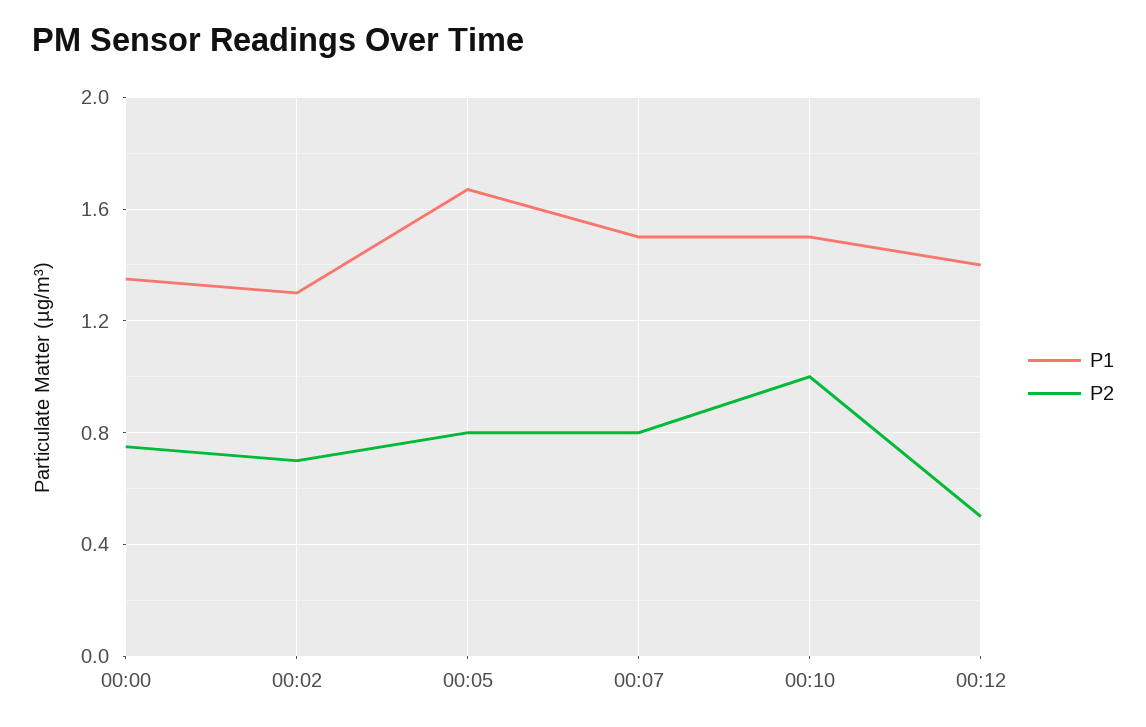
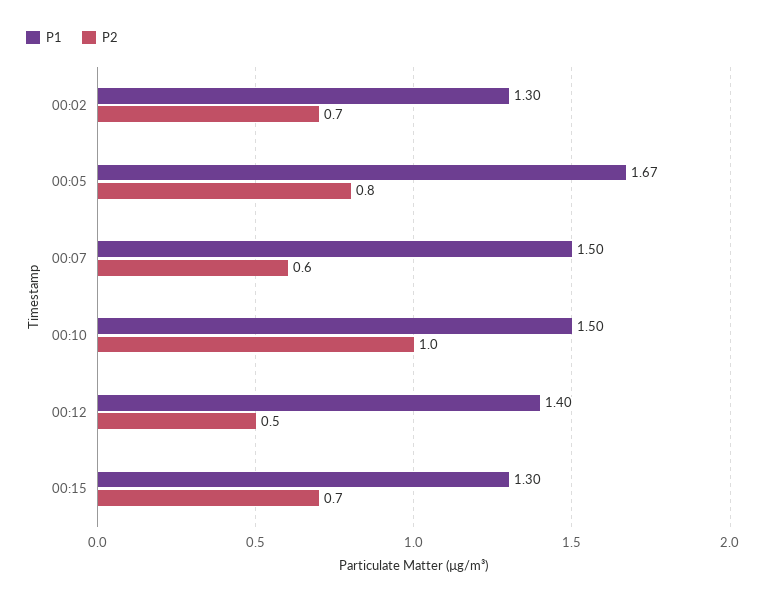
P1, 00:00: 1.35 -> none
P2, 00:00: 0.75 -> none
P2, 00:07: 0.8 -> 0.6
P1, 00:15: none -> 1.3
P2, 00:15: none -> 0.7

